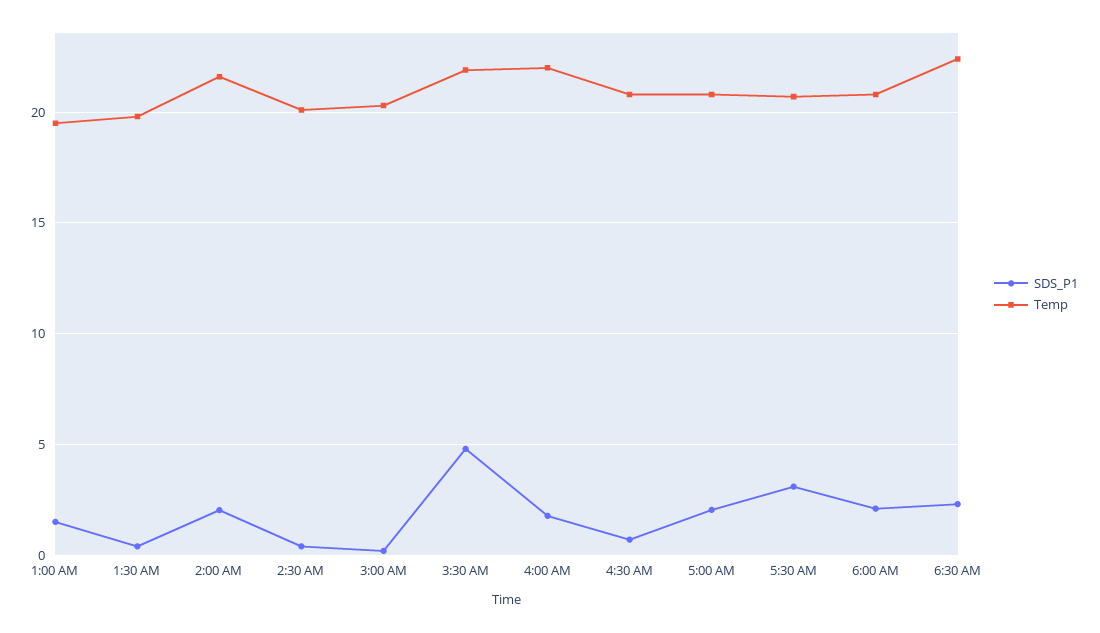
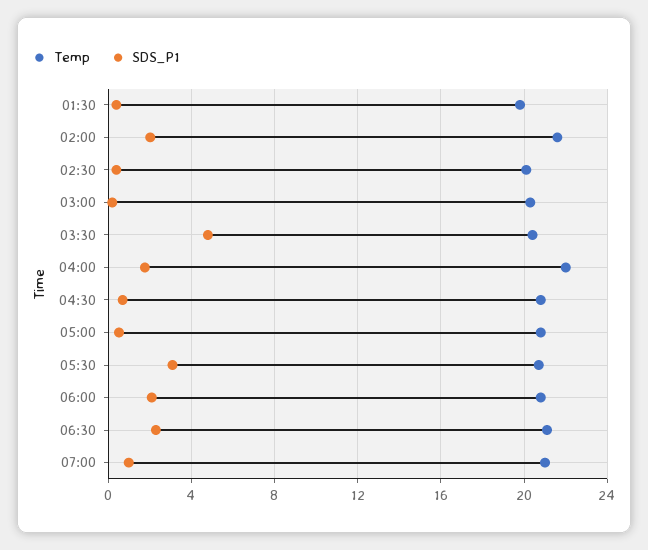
SDS_P1, 1:00 AM: 1.5 -> none
Temp, 1:00 AM: 19.5 -> none
Temp, 3:30 AM: 22 -> 20.5
SDS_P1, 5:00 AM: 2 -> 0.5
Temp, 6:30 AM: 22.5 -> 21
Temp, 07:00: none -> 21
SDS_P1, 07:00: none -> 1

